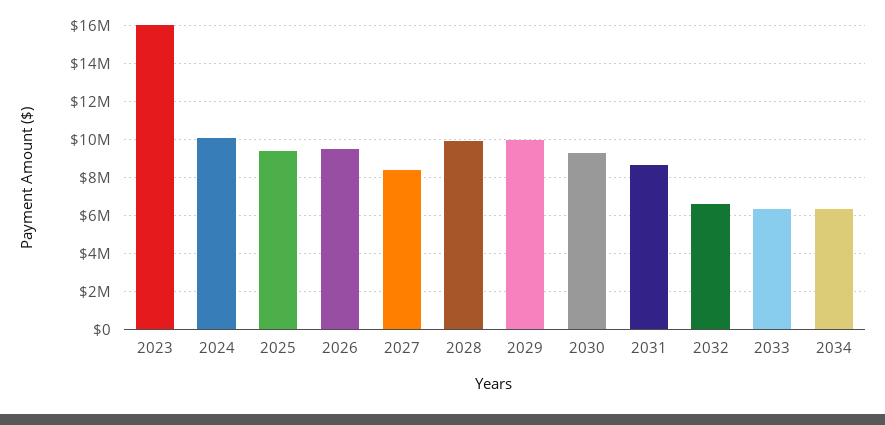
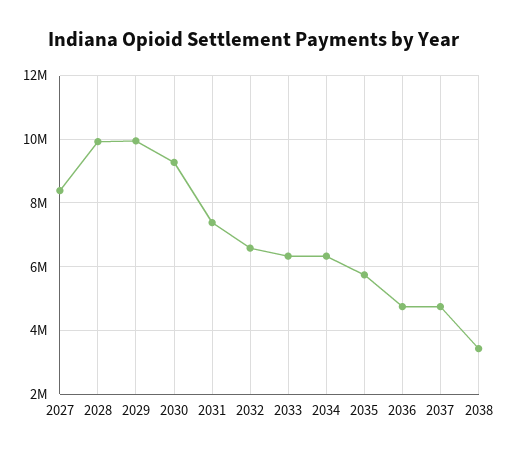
2023: 16000000 -> none
2024: 10000000 -> none
2025: 9500000 -> none
2026: 9500000 -> none
2031: 8500000 -> 7400000
2035: none -> 5800000
2036: none -> 4800000
2037: none -> 4800000
2038: none -> 3400000

